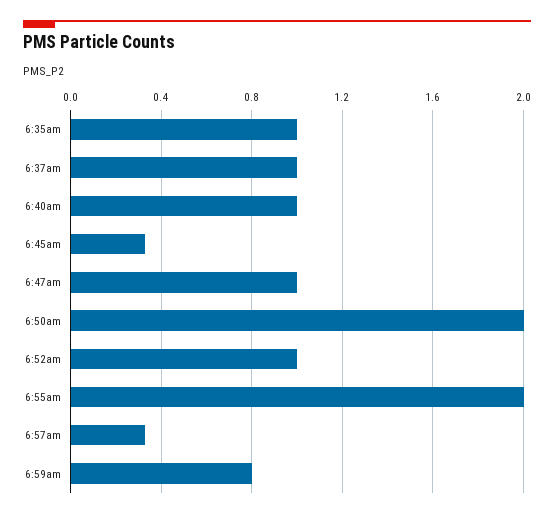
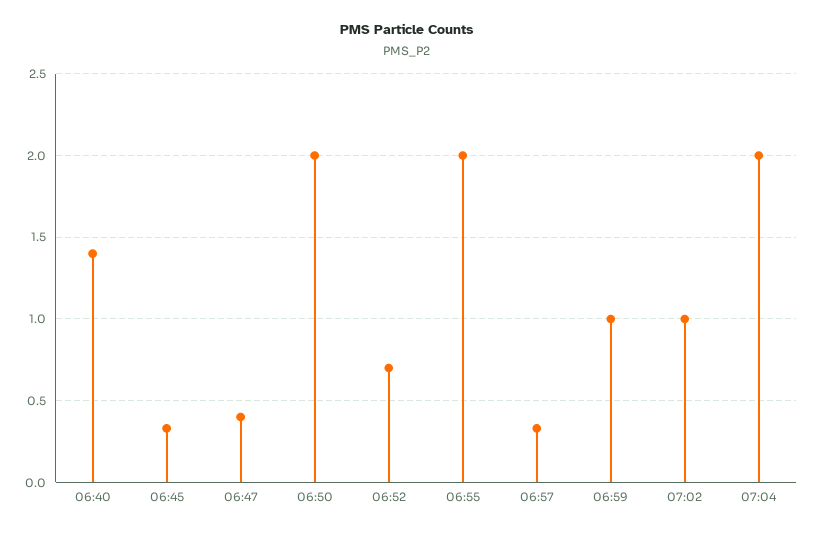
6:35am: 1 -> none
6:37am: 1 -> none
6:40am: 1 -> 1.4
6:47am: 1 -> 0.4
6:52am: 1 -> 0.7
6:59am: 0.8 -> 1
07:02: none -> 1
07:04: none -> 2

